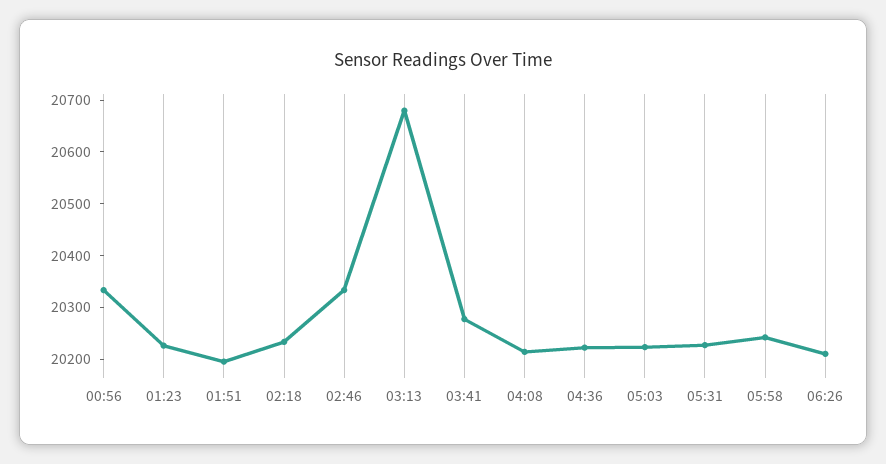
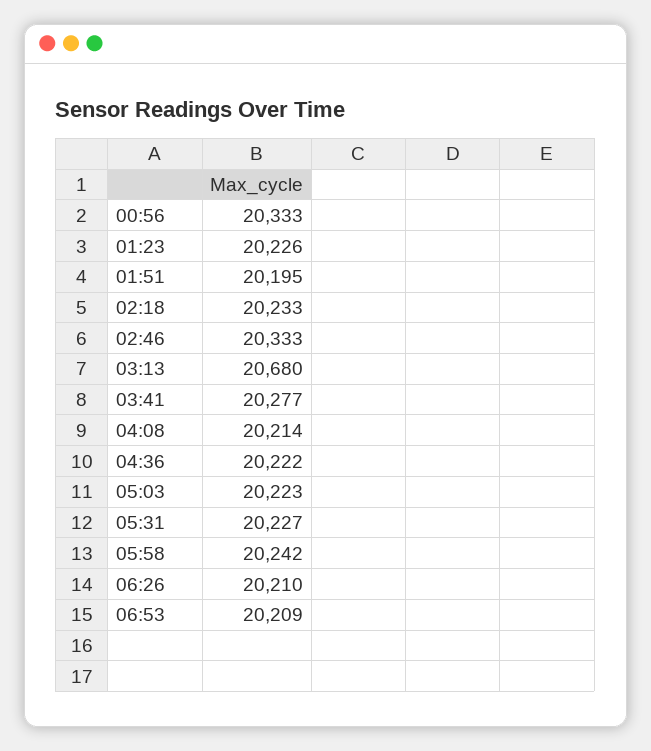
06:53: none -> 20209

